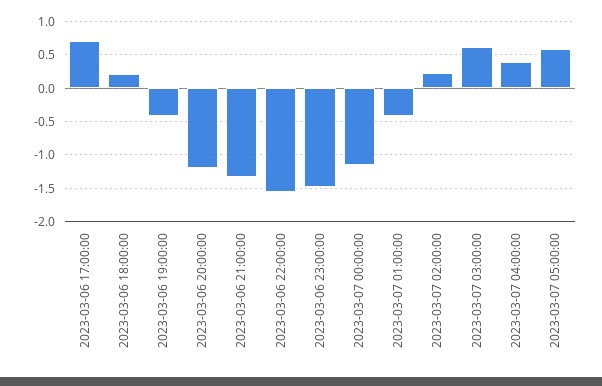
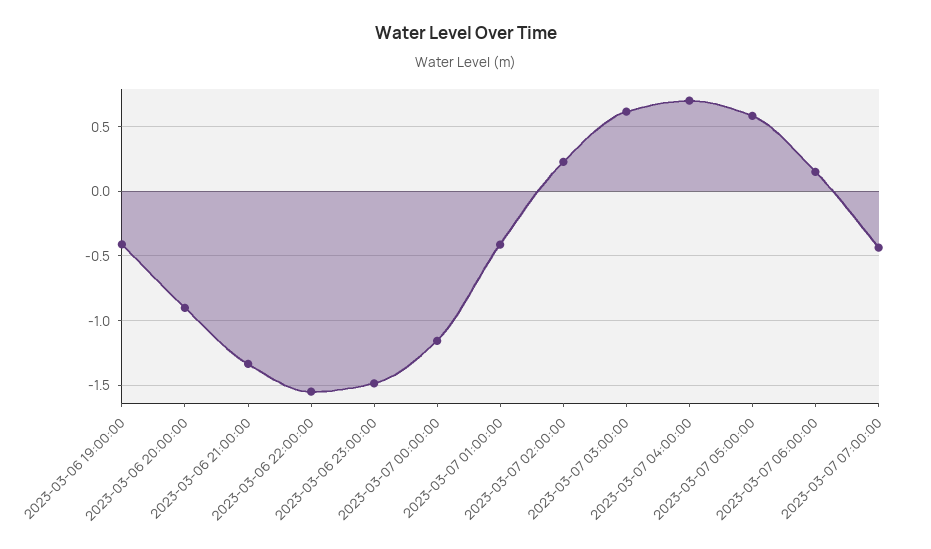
2023-03-06 17:00:00: 0.7 -> none
2023-03-06 18:00:00: 0.2 -> none
2023-03-06 20:00:00: -1.2 -> -0.9
2023-03-07 04:00:00: 0.4 -> 0.7
2023-03-07 06:00:00: none -> 0.15
2023-03-07 07:00:00: none -> -0.45

